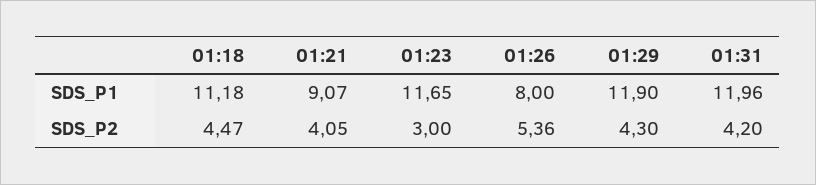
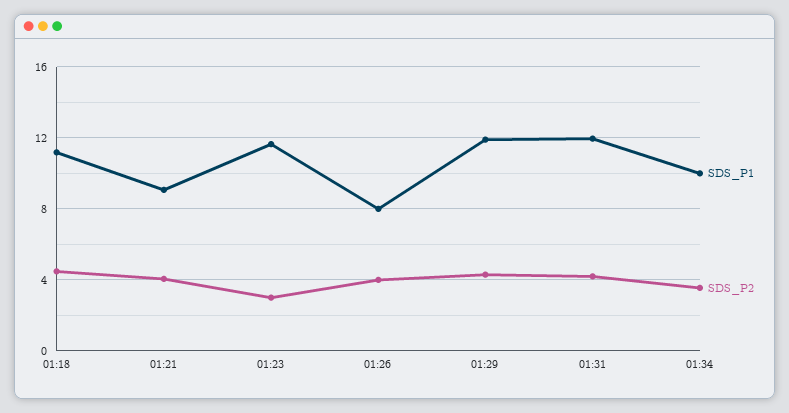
SDS_P2, 01:26: 5.36 -> 4
SDS_P1, 01:34: none -> 10
SDS_P2, 01:34: none -> 3.5

